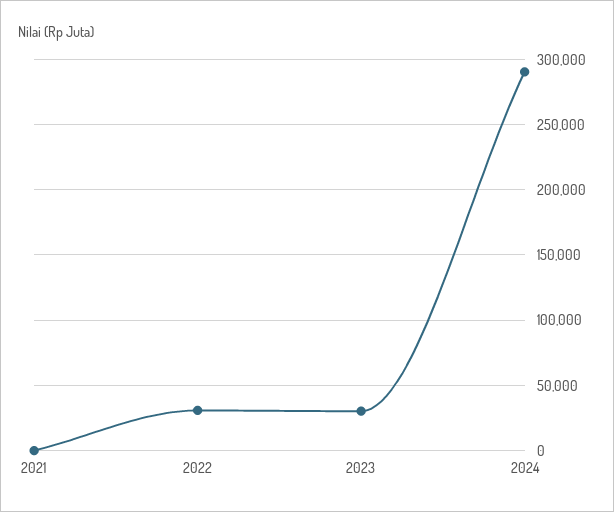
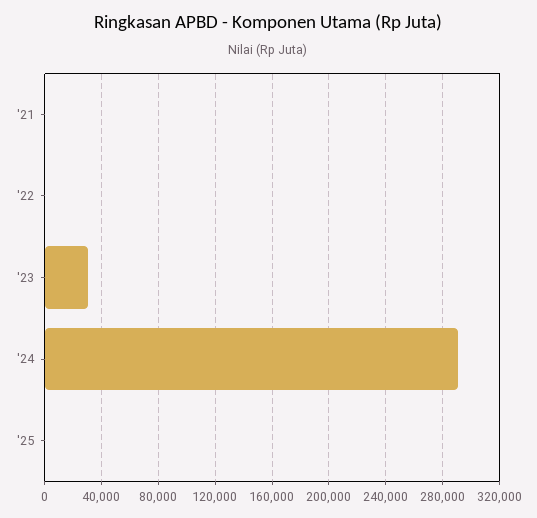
2022: 30000 -> 0
'25: none -> 0

